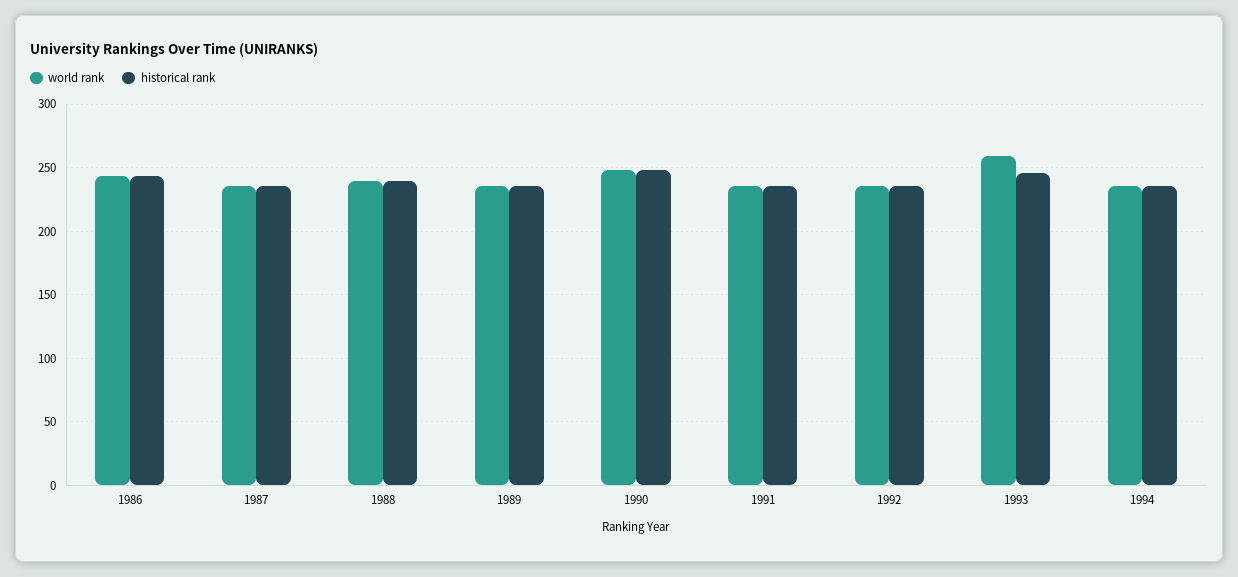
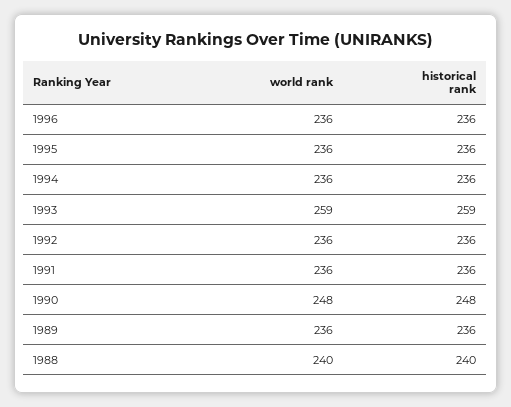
world rank, 1986: 245 -> none
historical rank, 1986: 245 -> none
world rank, 1987: 235 -> none
historical rank, 1987: 235 -> none
historical rank, 1993: 245 -> 259
world rank, 1996: none -> 236
historical rank, 1996: none -> 236
world rank, 1995: none -> 236
historical rank, 1995: none -> 236

